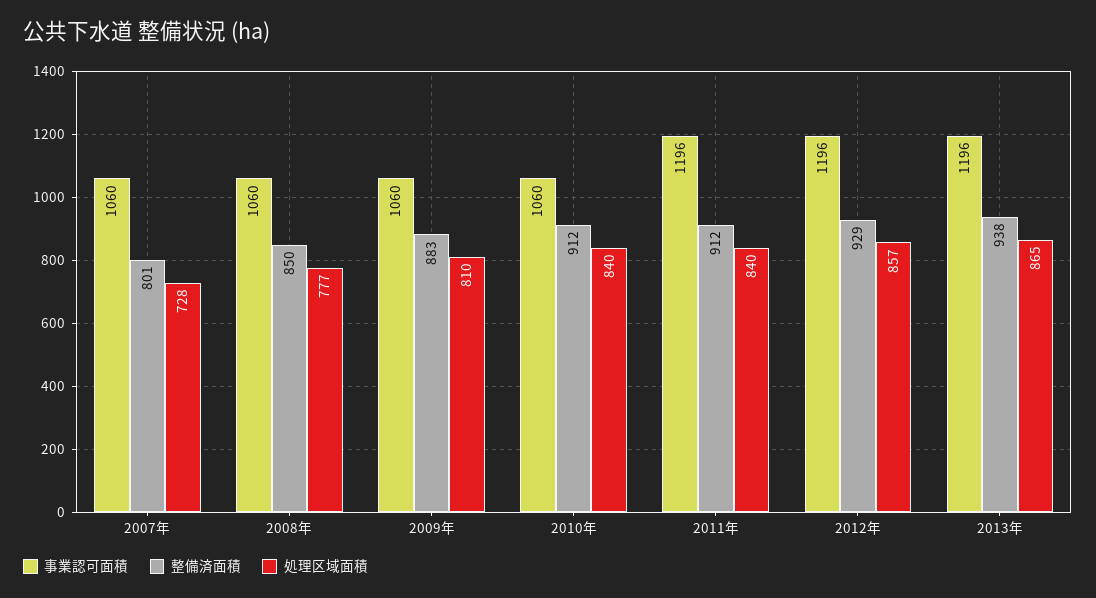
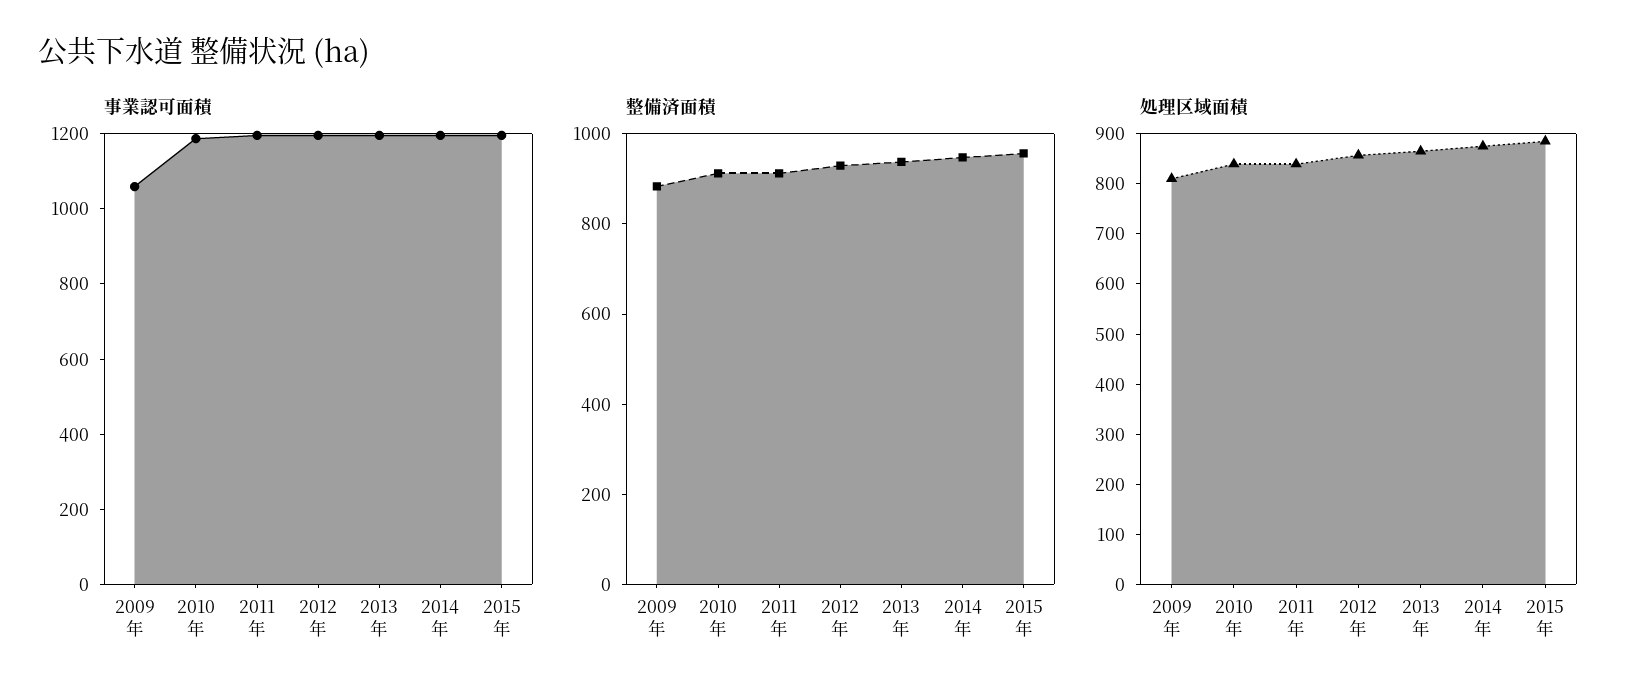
事業認可面積, 2007年: 1060 -> none
整備済面積, 2007年: 801 -> none
処理区域面積, 2007年: 728 -> none
事業認可面積, 2008年: 1060 -> none
整備済面積, 2008年: 850 -> none
処理区域面積, 2008年: 777 -> none
事業認可面積, 2010年: 1060 -> 1200
事業認可面積, 2014年: none -> 1200
事業認可面積, 2015年: none -> 1200
整備済面積, 2014年: none -> 950
整備済面積, 2015年: none -> 950
処理区域面積, 2014年: none -> 880
処理区域面積, 2015年: none -> 880

